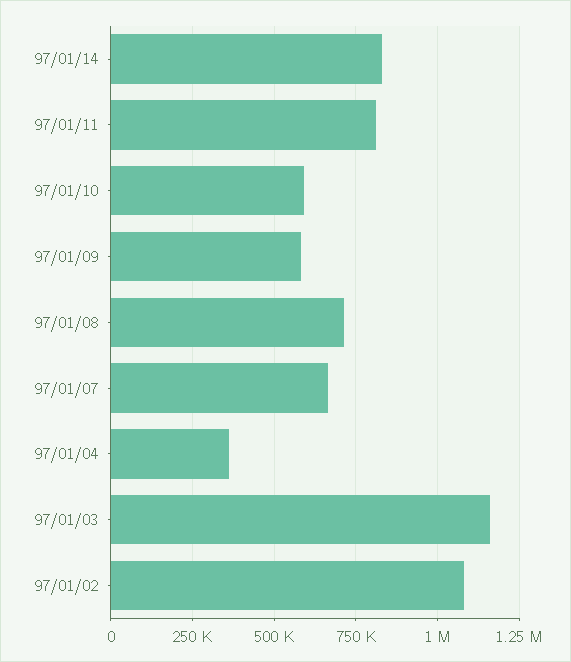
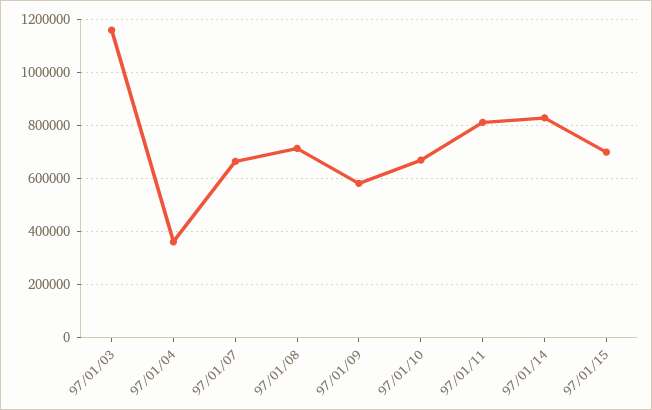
97/01/10: 600000 -> 675000
97/01/02: 1075000 -> none
97/01/15: none -> 700000

